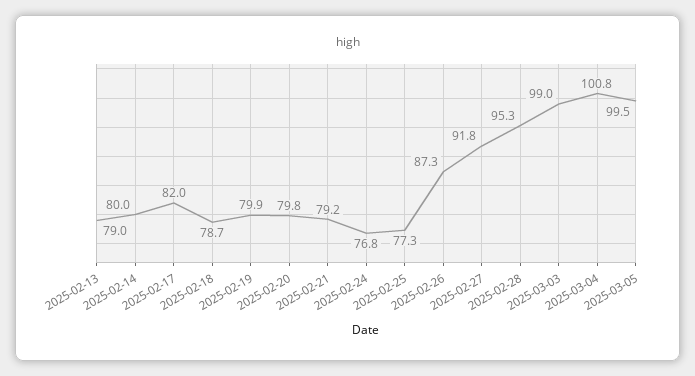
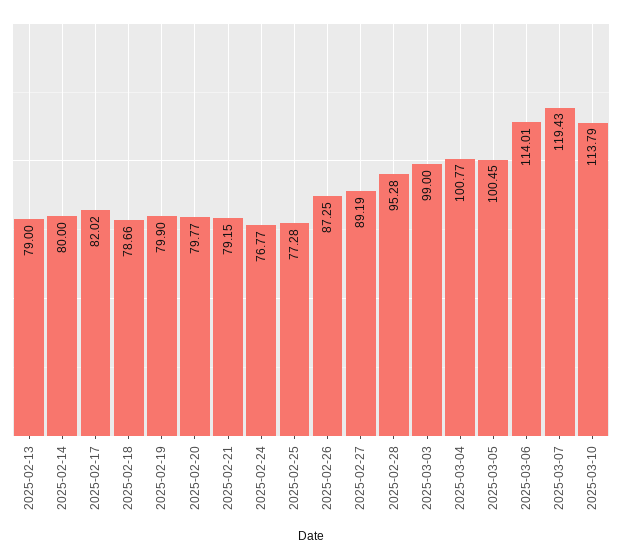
2025-02-27: 91.8 -> 89.19
2025-03-05: 99.5 -> 100.45
2025-03-06: none -> 114.01
2025-03-07: none -> 119.43
2025-03-10: none -> 113.79

